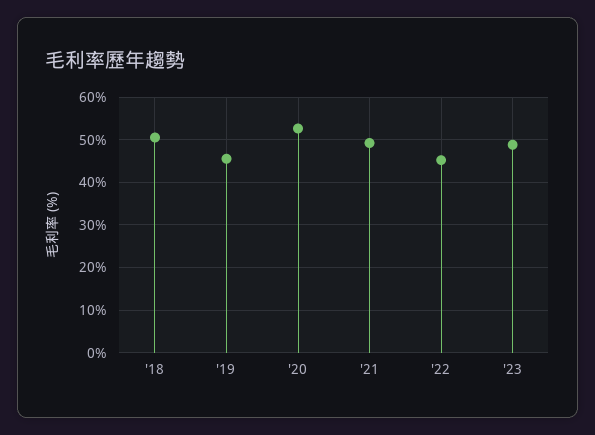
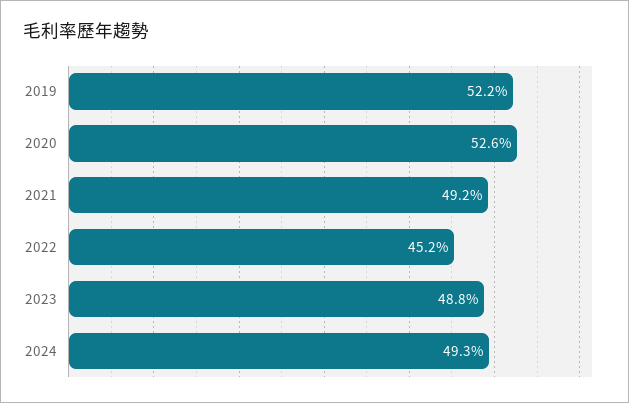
'18: 50 -> none
'19: 46 -> 52.2
2024: none -> 49.3

